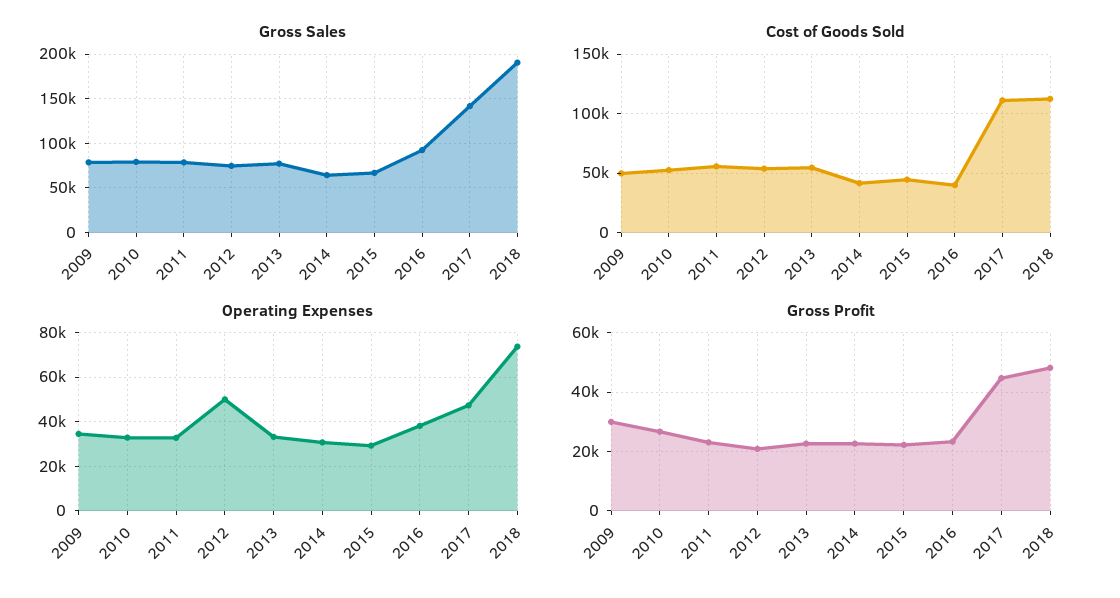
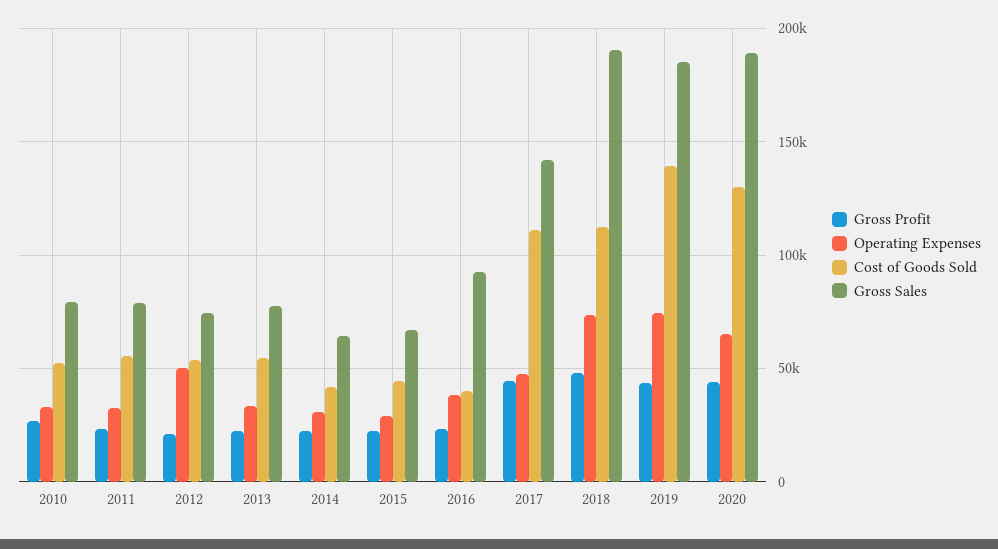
Gross Sales, 2009: 80000 -> none
Cost of Goods Sold, 2009: 50000 -> none
Operating Expenses, 2009: 35000 -> none
Gross Profit, 2009: 30000 -> none
Gross Profit, 2019: none -> 45000
Operating Expenses, 2019: none -> 75000
Cost of Goods Sold, 2019: none -> 140000
Gross Sales, 2019: none -> 185000
Gross Profit, 2020: none -> 45000
Operating Expenses, 2020: none -> 65000
Cost of Goods Sold, 2020: none -> 130000
Gross Sales, 2020: none -> 190000

